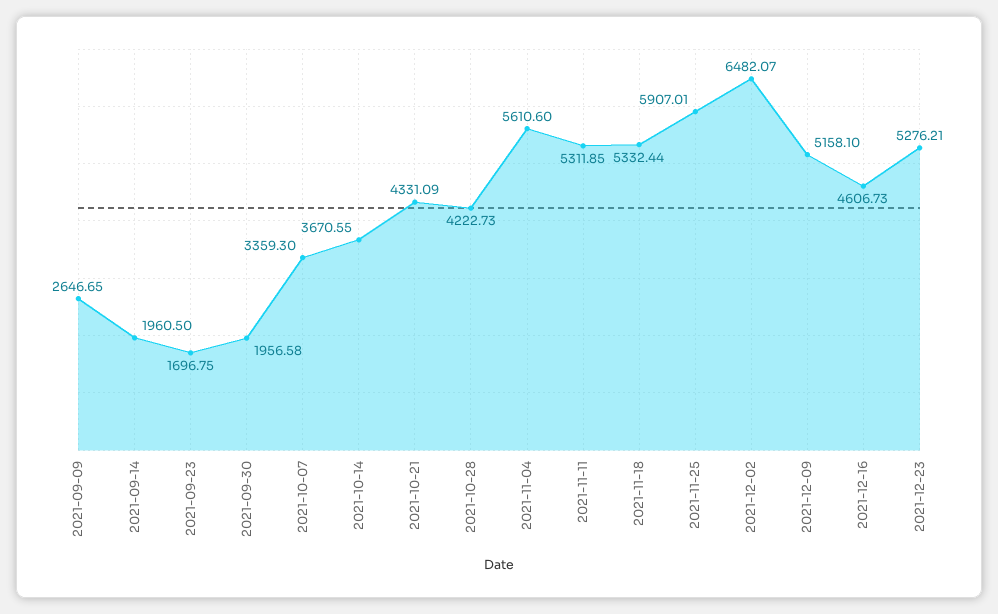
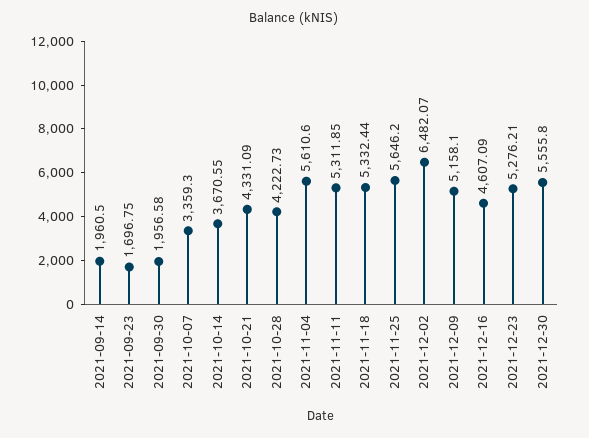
2021-09-09: 2646.65 -> none
2021-11-25: 5907.01 -> 5646.2
2021-12-16: 4606.73 -> 4607.09
2021-12-30: none -> 5555.8

